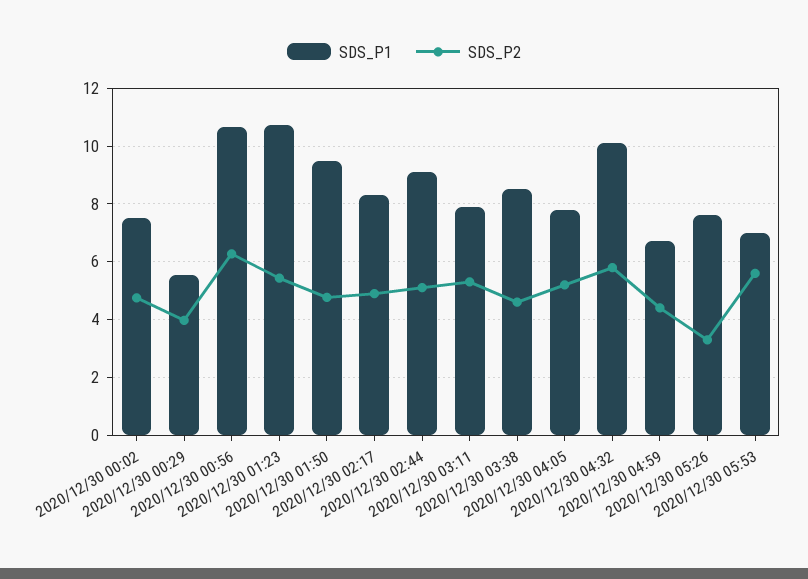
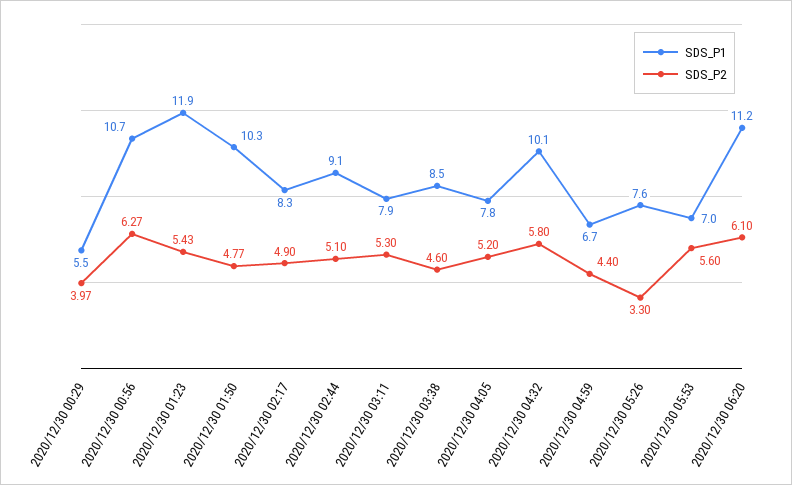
SDS_P1, 2020/12/30 00:02: 7.5 -> none
SDS_P2, 2020/12/30 00:02: 4.75 -> none
SDS_P1, 2020/12/30 01:23: 10.75 -> 11.9
SDS_P1, 2020/12/30 01:50: 9.5 -> 10.3
SDS_P1, 2020/12/30 06:20: none -> 11.2
SDS_P2, 2020/12/30 06:20: none -> 6.1

